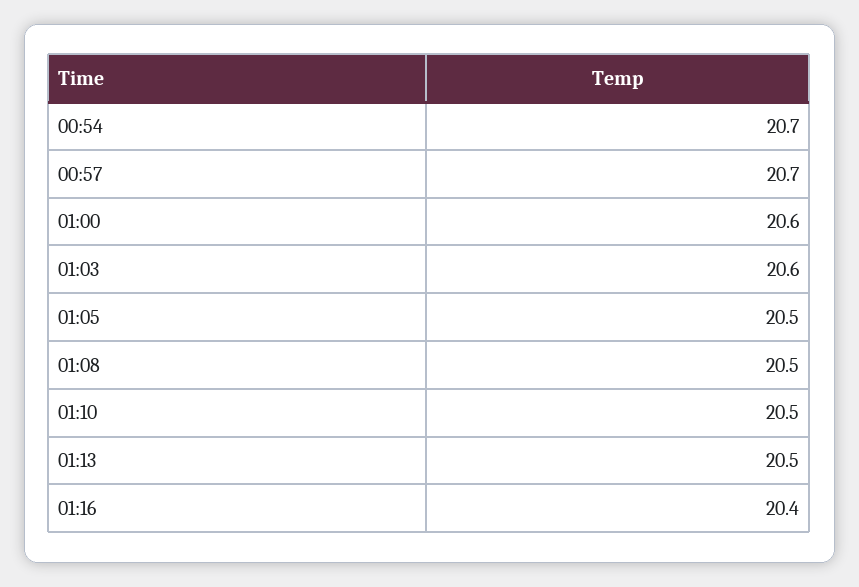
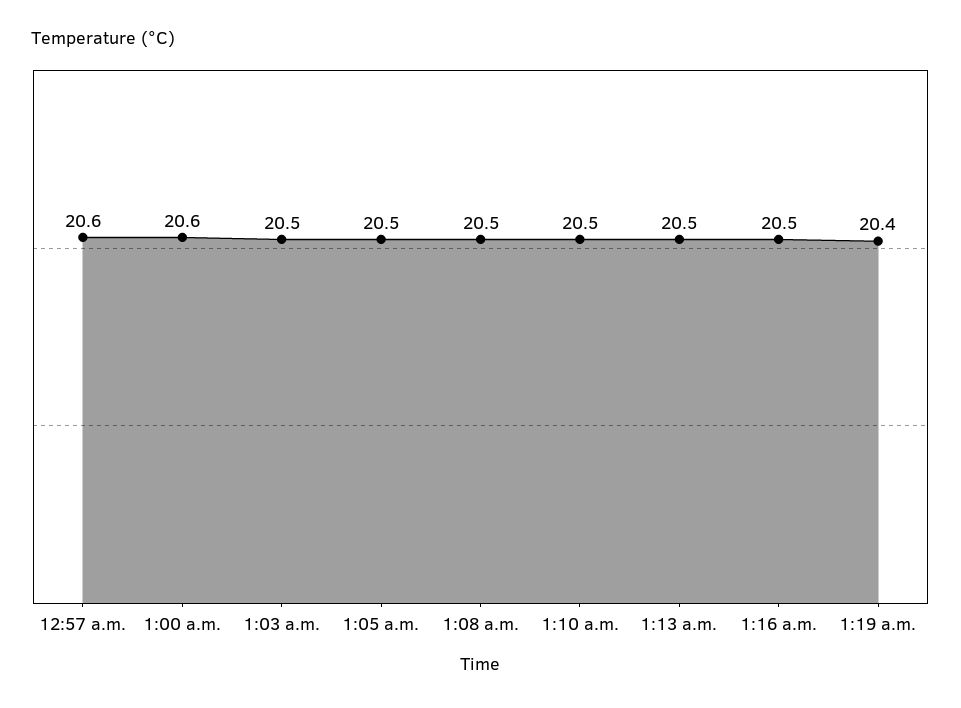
00:54: 20.7 -> none
00:57: 20.7 -> 20.6
01:03: 20.6 -> 20.5
01:16: 20.4 -> 20.5
1:19 a.m.: none -> 20.4

